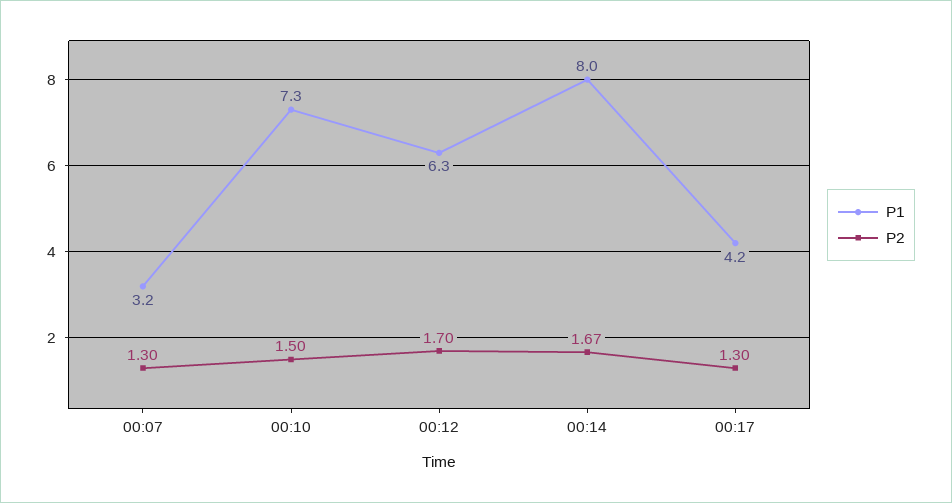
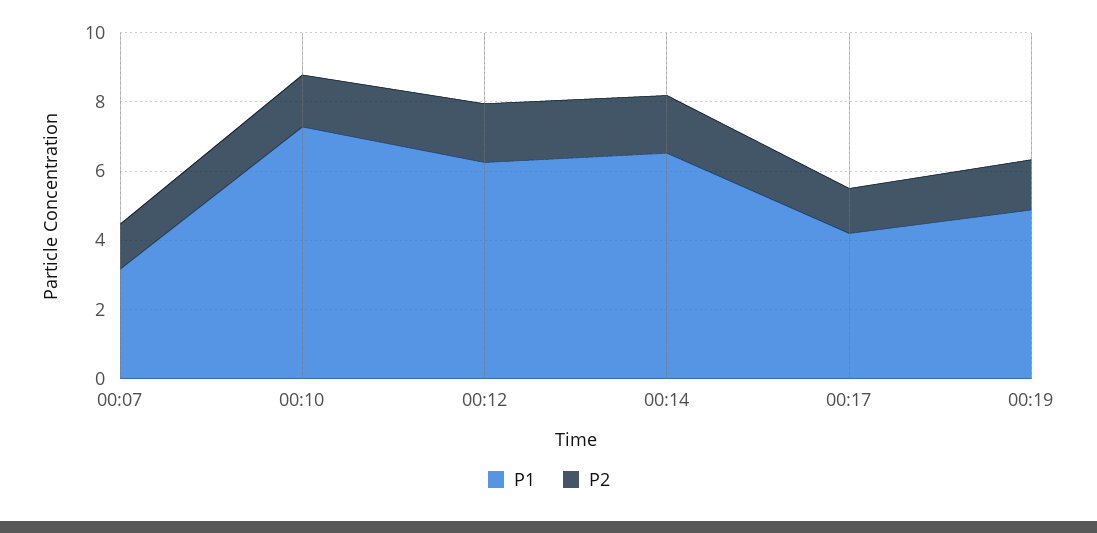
P1, 00:14: 8 -> 6.5
P1, 00:19: none -> 5
P2, 00:19: none -> 1.5

